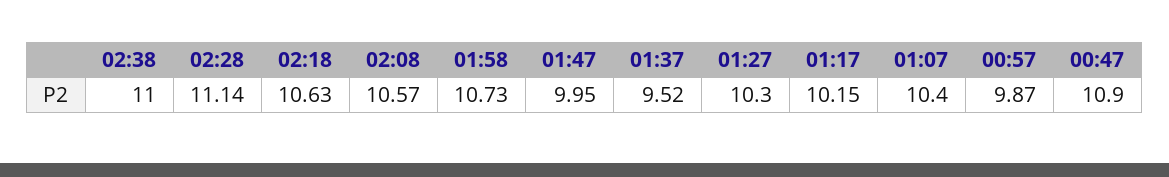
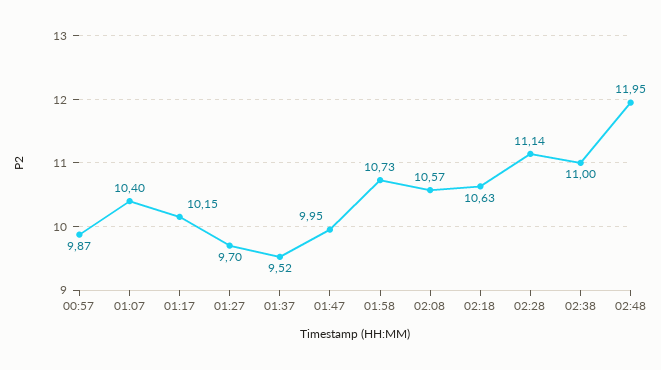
01:27: 10.3 -> 9.7
00:47: 10.9 -> none
02:48: none -> 11.95

